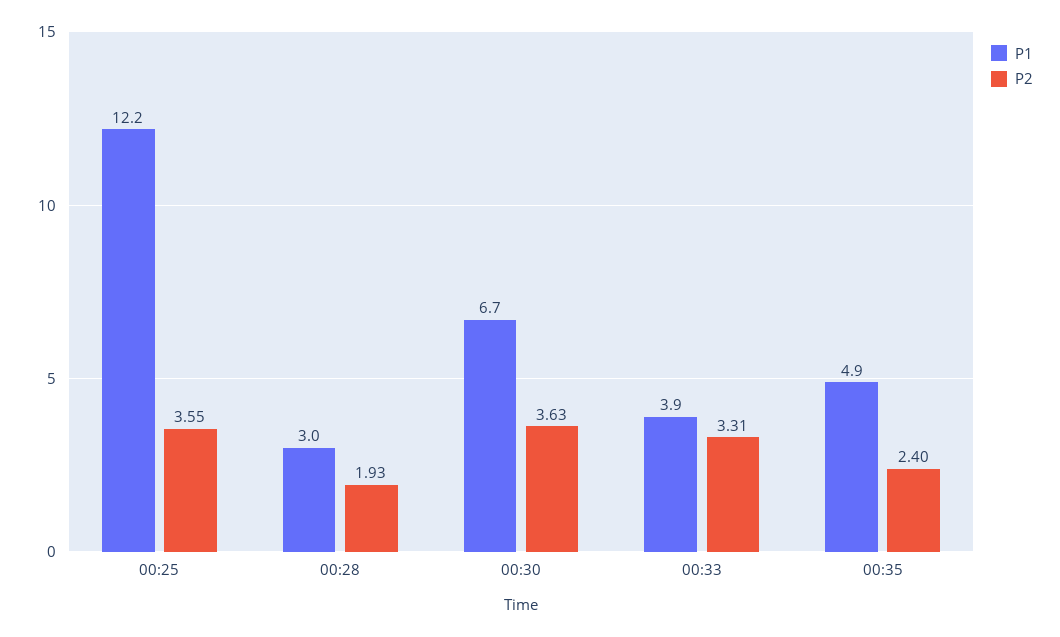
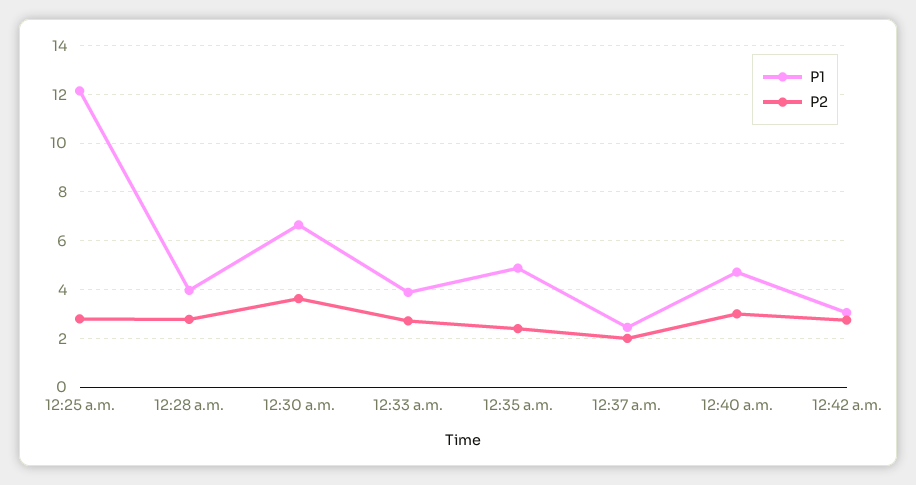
P2, 00:25: 3.55 -> 2.75
P1, 00:28: 3 -> 4
P2, 00:28: 1.93 -> 2.75
P2, 00:33: 3.31 -> 2.75
P1, 12:37 a.m.: none -> 2.5
P2, 12:37 a.m.: none -> 2
P1, 12:40 a.m.: none -> 4.75
P2, 12:40 a.m.: none -> 3
P1, 12:42 a.m.: none -> 3
P2, 12:42 a.m.: none -> 2.75

